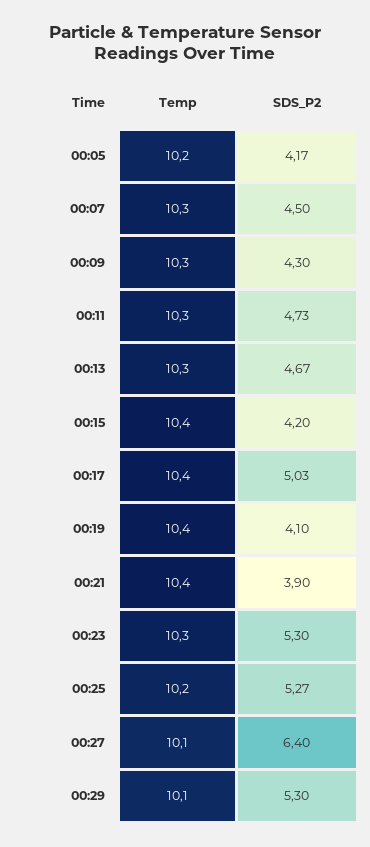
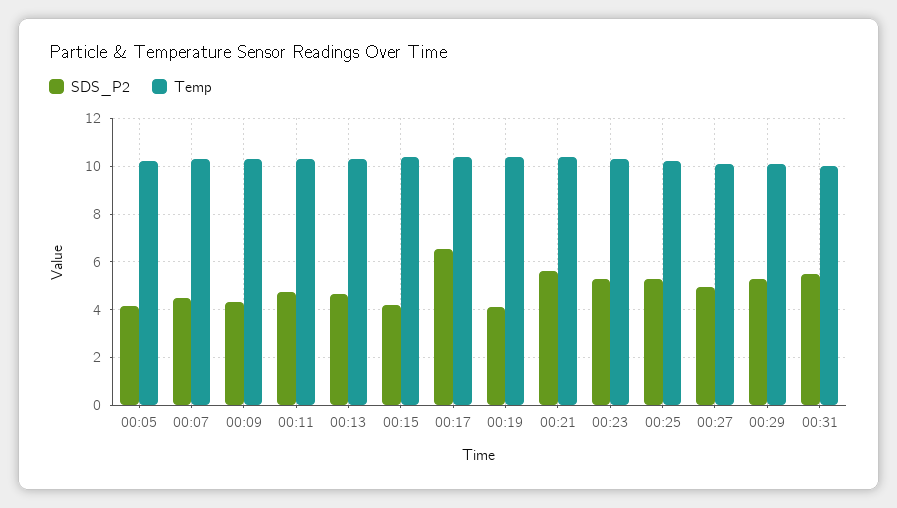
SDS_P2, 00:17: 5.03 -> 6.5
SDS_P2, 00:21: 3.9 -> 5.5
SDS_P2, 00:27: 6.4 -> 5
SDS_P2, 00:31: none -> 5.5
Temp, 00:31: none -> 10

